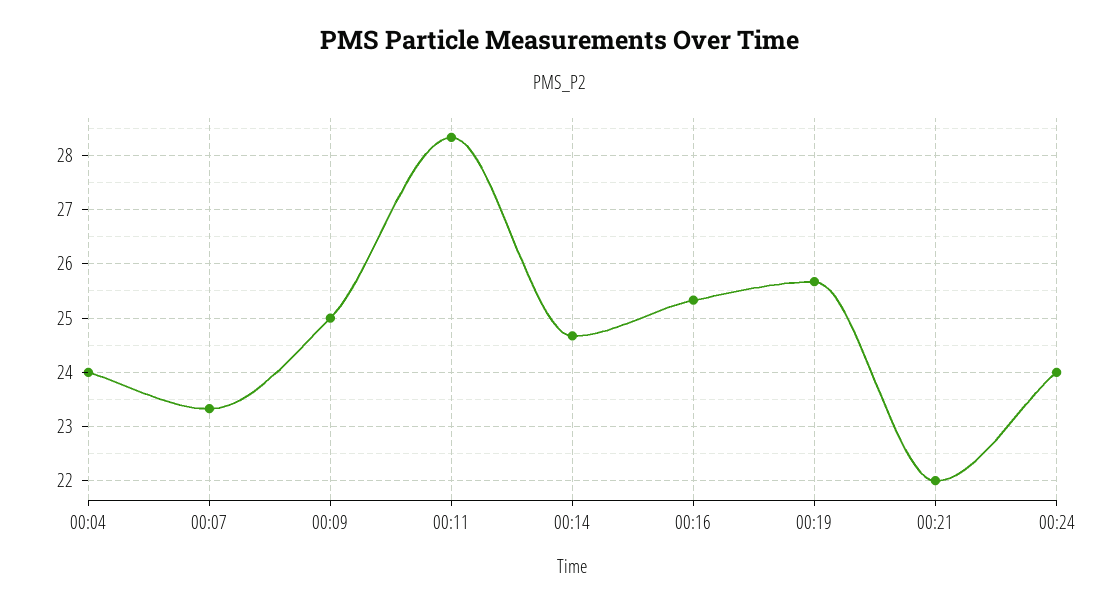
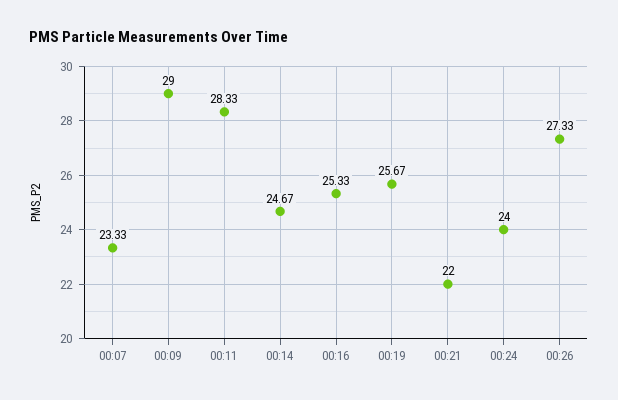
00:04: 24 -> none
00:09: 25 -> 29
00:26: none -> 27.33

